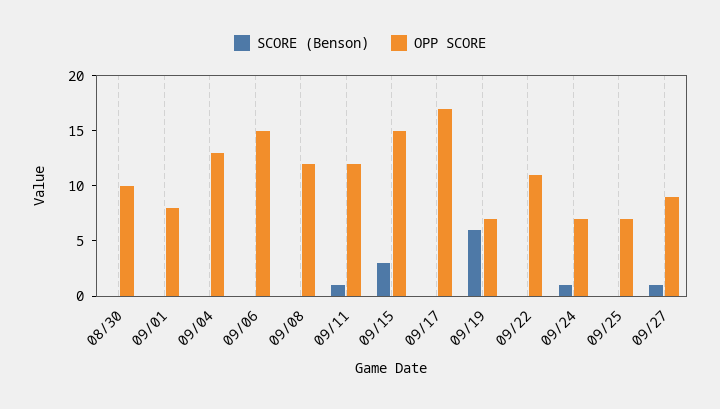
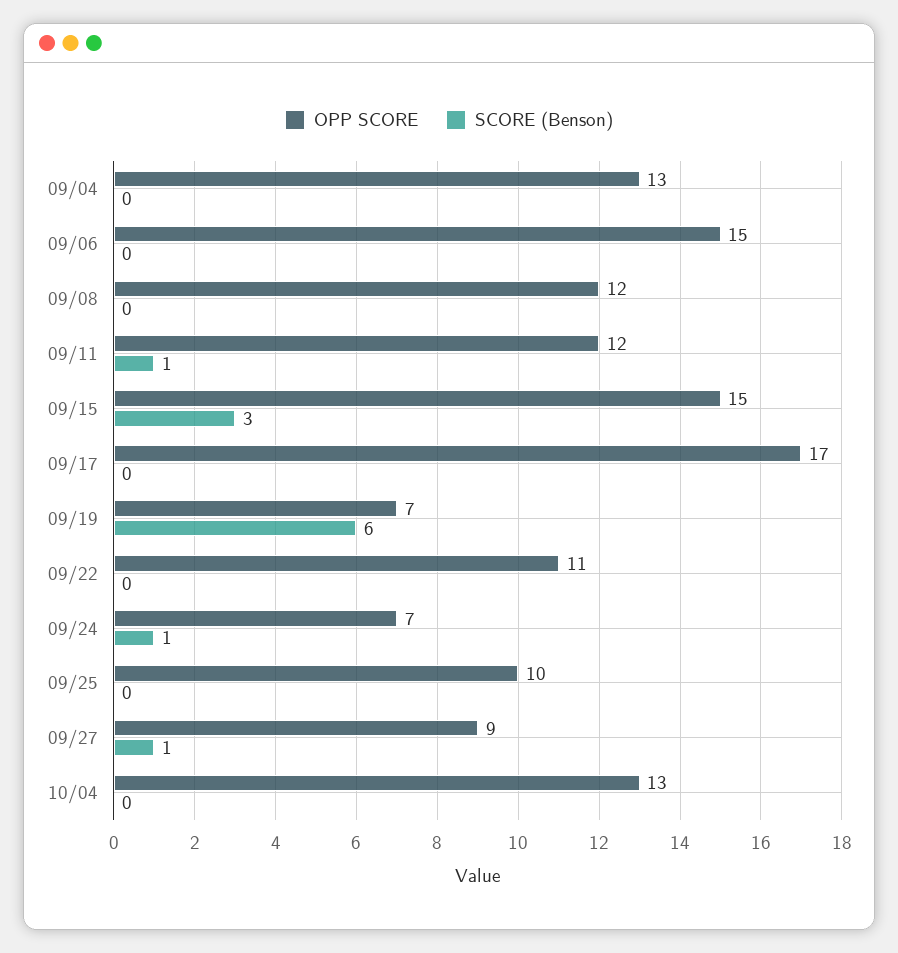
SCORE (Benson), 08/30: 0 -> none
OPP SCORE, 08/30: 10 -> none
SCORE (Benson), 09/01: 0 -> none
OPP SCORE, 09/01: 8 -> none
OPP SCORE, 09/25: 7 -> 10
OPP SCORE, 10/04: none -> 13
SCORE (Benson), 10/04: none -> 0

